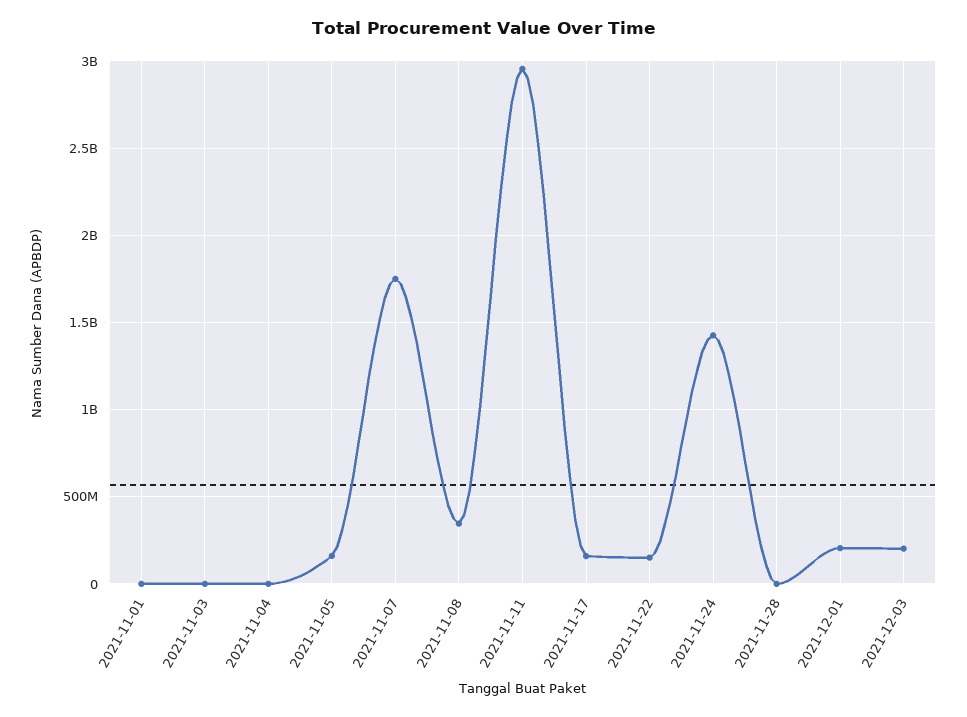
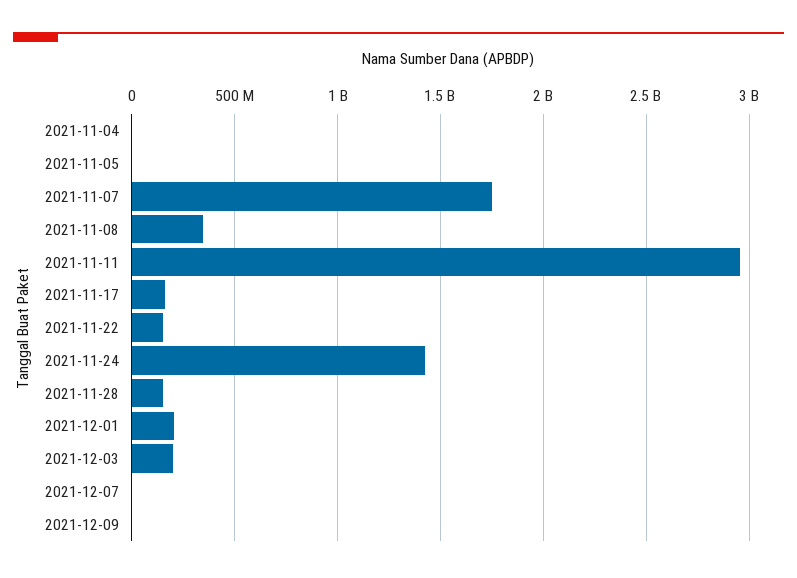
2021-11-01: 0 -> none
2021-11-03: 0 -> none
2021-11-05: 150000000 -> 0
2021-11-28: 0 -> 150000000
2021-12-07: none -> 0
2021-12-09: none -> 0

